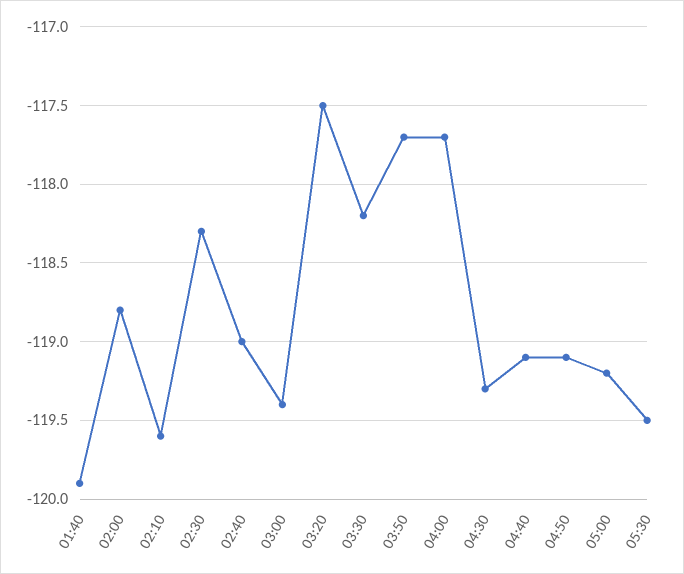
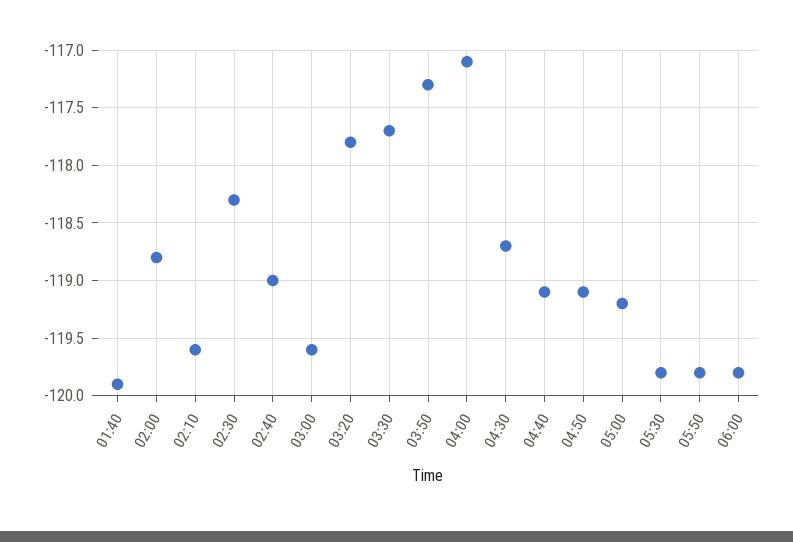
03:00: -119.4 -> -119.6
03:20: -117.5 -> -117.8
03:30: -118.2 -> -117.7
03:50: -117.7 -> -117.3
04:00: -117.7 -> -117.1
04:30: -119.3 -> -118.7
05:30: -119.5 -> -119.8
05:50: none -> -119.8
06:00: none -> -119.8

